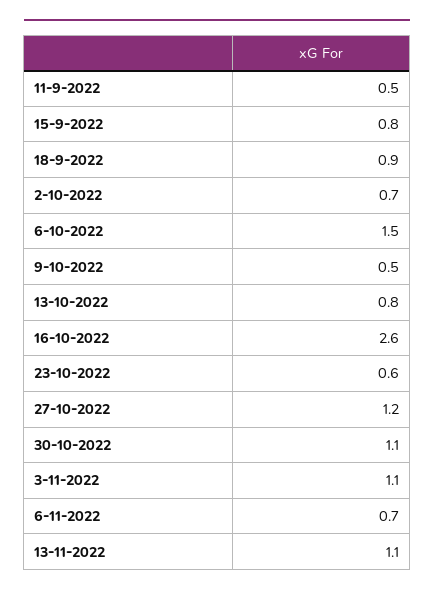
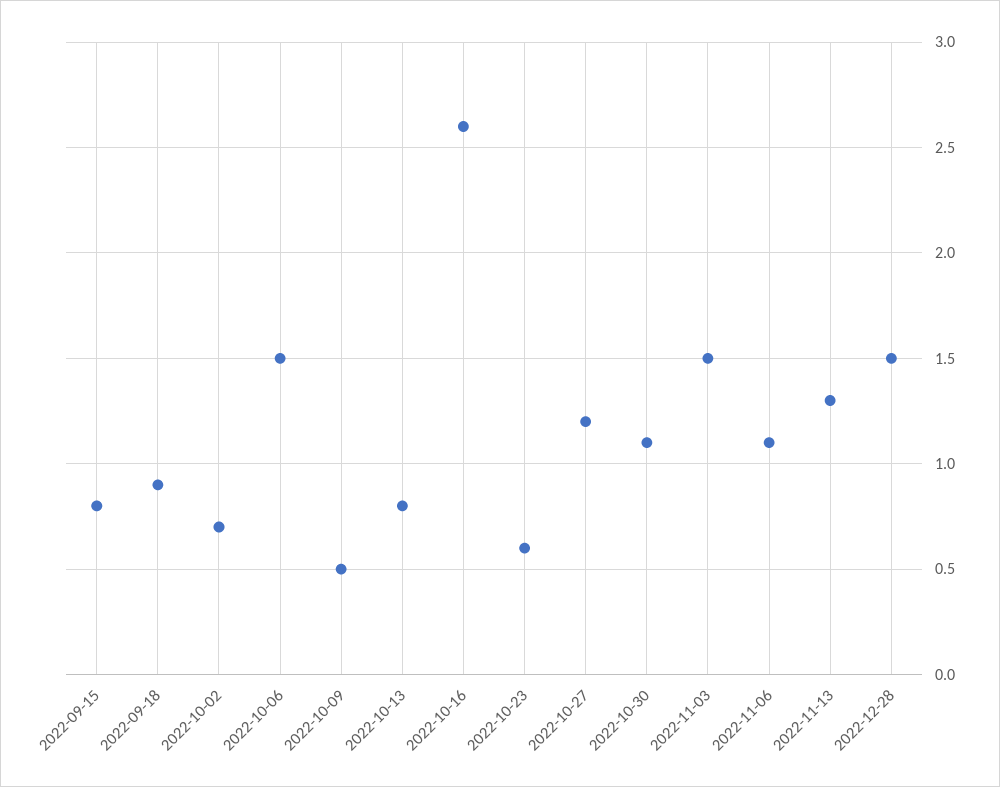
11-9-2022: 0.5 -> none
3-11-2022: 1.1 -> 1.5
6-11-2022: 0.7 -> 1.1
13-11-2022: 1.1 -> 1.3
2022-12-28: none -> 1.5

